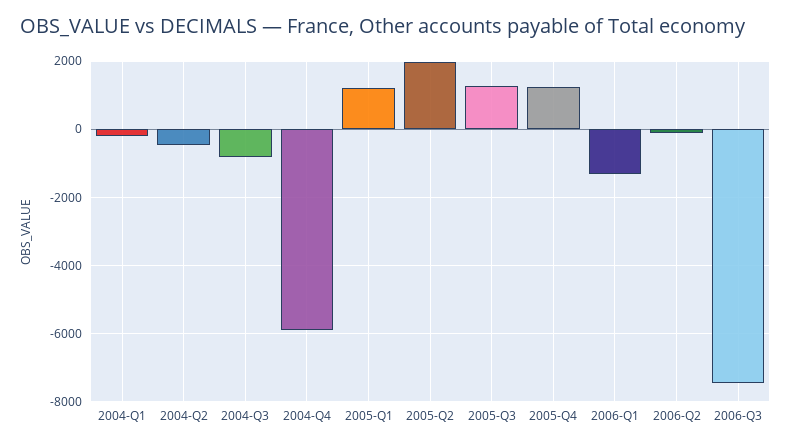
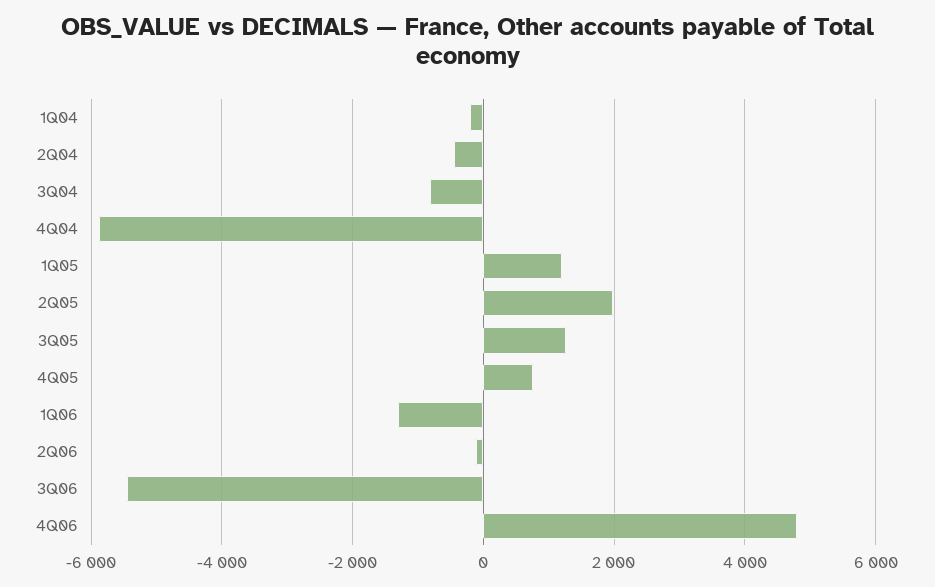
2005-Q4: 1200 -> 800
2006-Q3: -7400 -> -5400
4Q06: none -> 4800

